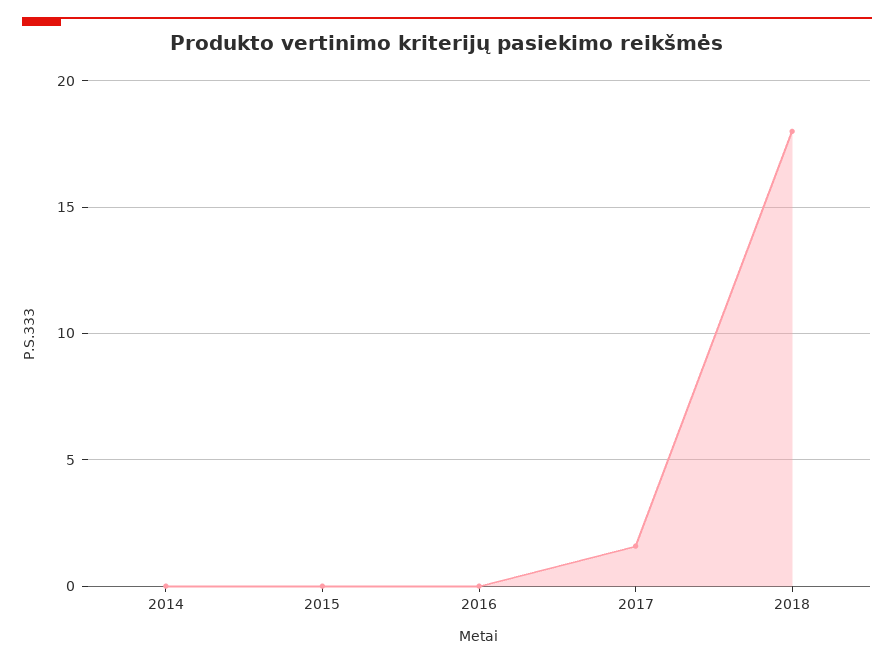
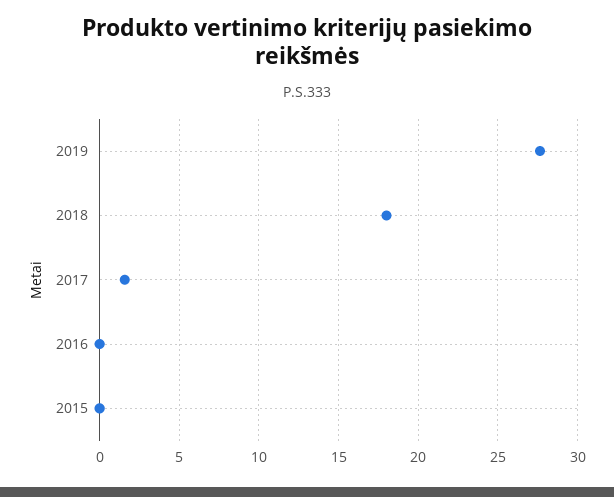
2014: 0 -> none
2019: none -> 27.5

